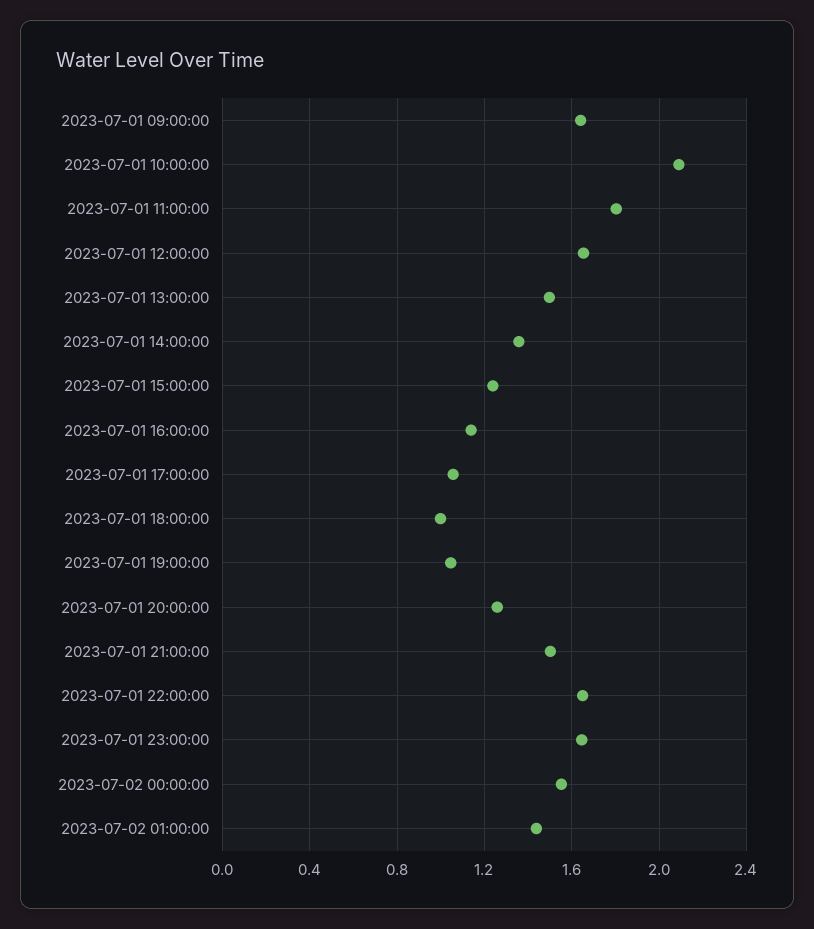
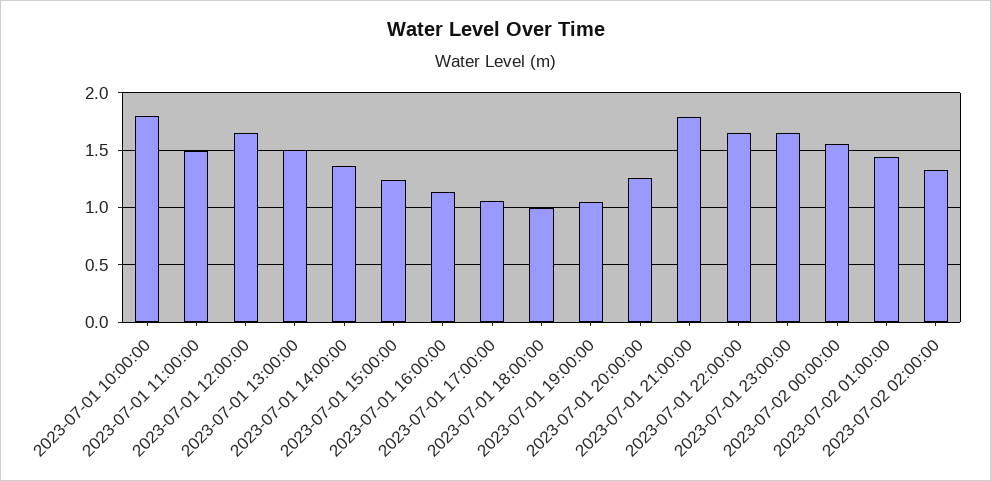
2023-07-01 09:00:00: 1.65 -> none
2023-07-01 10:00:00: 2.1 -> 1.8
2023-07-01 11:00:00: 1.8 -> 1.5
2023-07-01 21:00:00: 1.5 -> 1.8
2023-07-02 02:00:00: none -> 1.3

